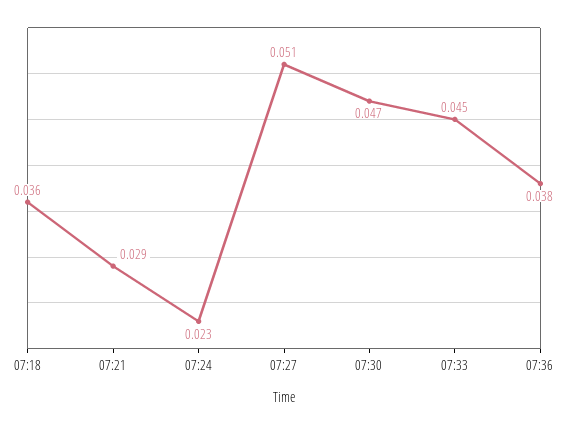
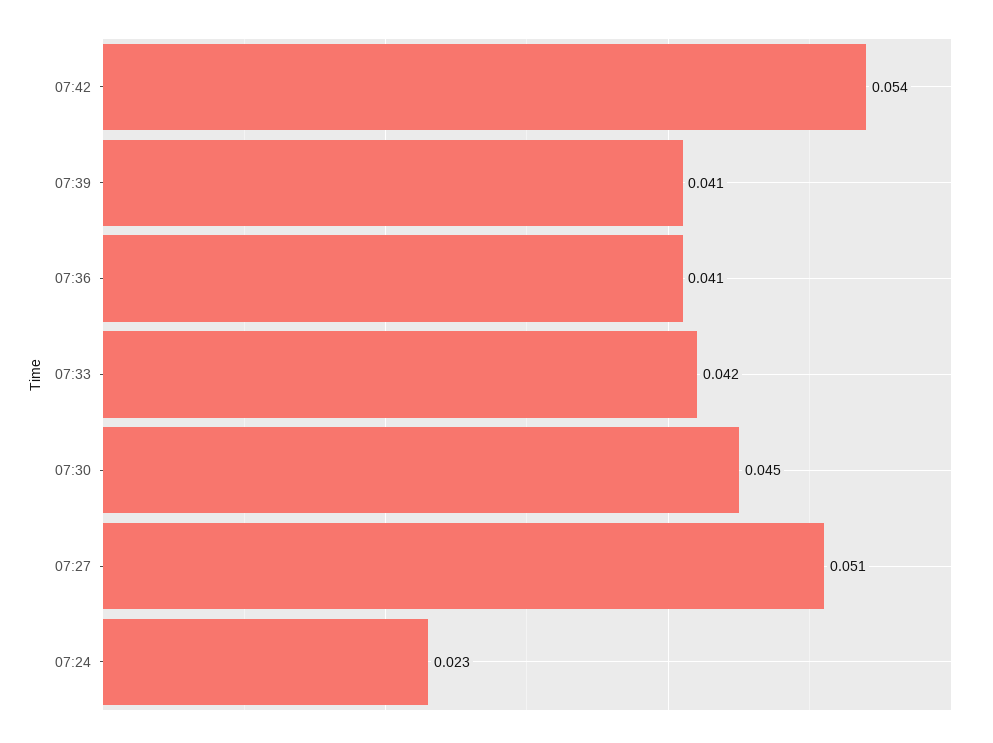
07:18: 0.036 -> none
07:21: 0.029 -> none
07:30: 0.047 -> 0.045
07:33: 0.045 -> 0.042
07:36: 0.038 -> 0.041
07:42: none -> 0.054
07:39: none -> 0.041

